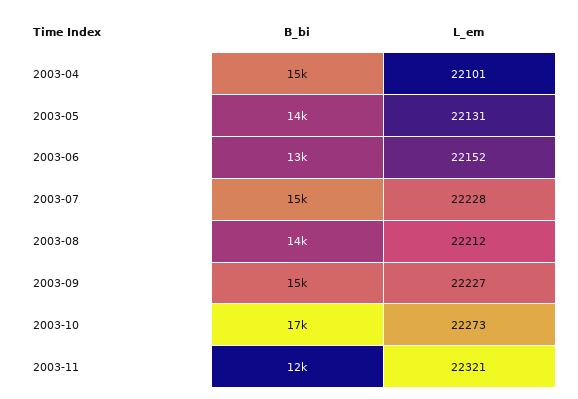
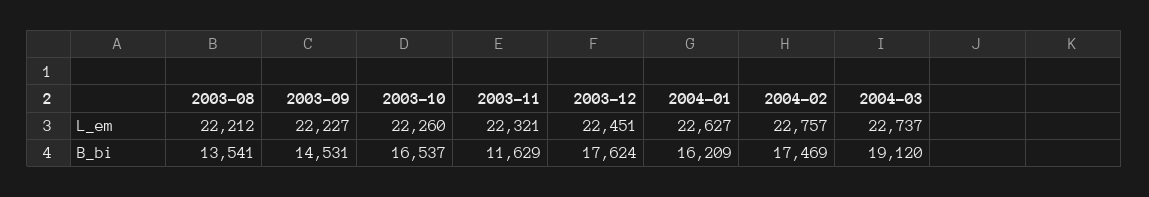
B_bi, 2003-04: 15000 -> none
L_em, 2003-04: 22101 -> none
B_bi, 2003-05: 14000 -> none
L_em, 2003-05: 22131 -> none
B_bi, 2003-06: 13000 -> none
L_em, 2003-06: 22152 -> none
B_bi, 2003-07: 15000 -> none
L_em, 2003-07: 22228 -> none
L_em, 2003-10: 22273 -> 22260
L_em, 2003-12: none -> 22451
L_em, 2004-01: none -> 22627
L_em, 2004-02: none -> 22757
L_em, 2004-03: none -> 22737
B_bi, 2003-12: none -> 17624
B_bi, 2004-01: none -> 16209
B_bi, 2004-02: none -> 17469
B_bi, 2004-03: none -> 19120

